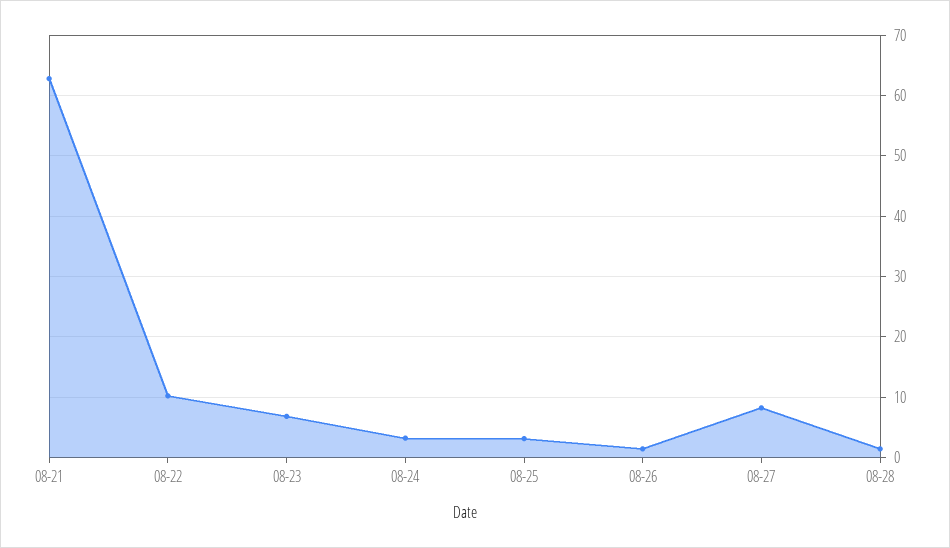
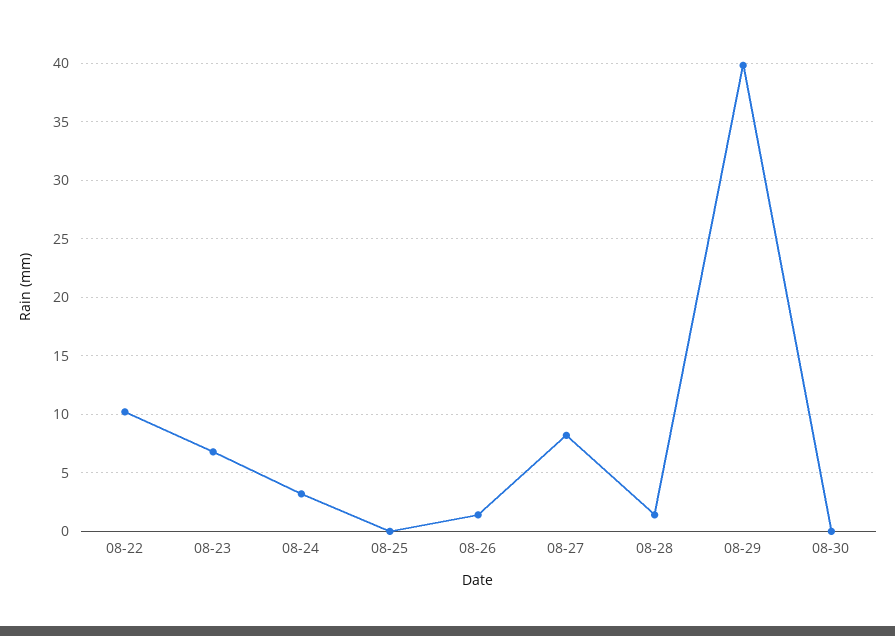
08-21: 63 -> none
08-25: 3 -> 0
08-29: none -> 40
08-30: none -> 0

